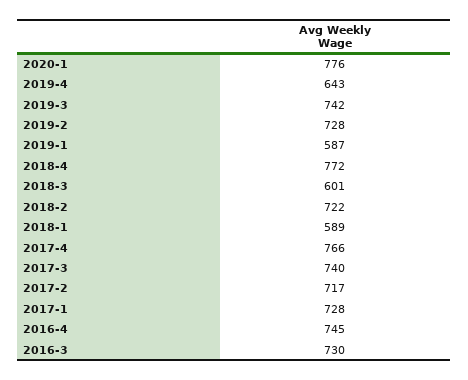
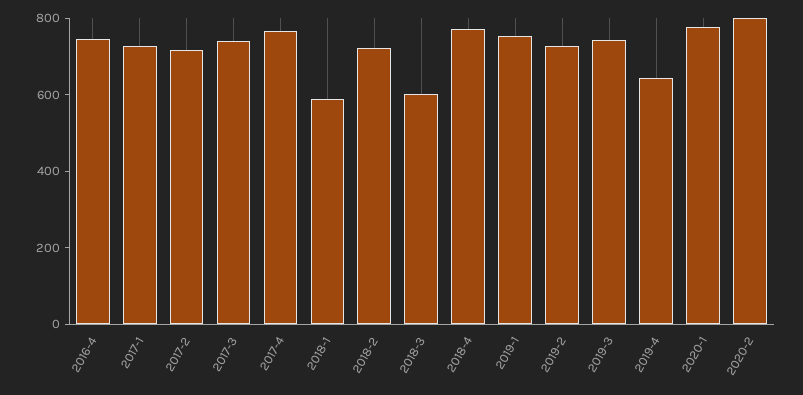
2019-1: 587 -> 750
2016-3: 730 -> none
2020-2: none -> 800

